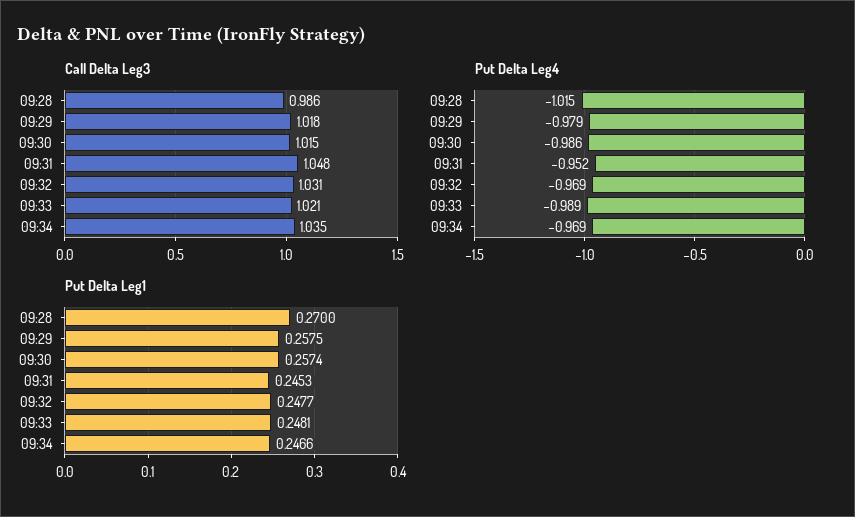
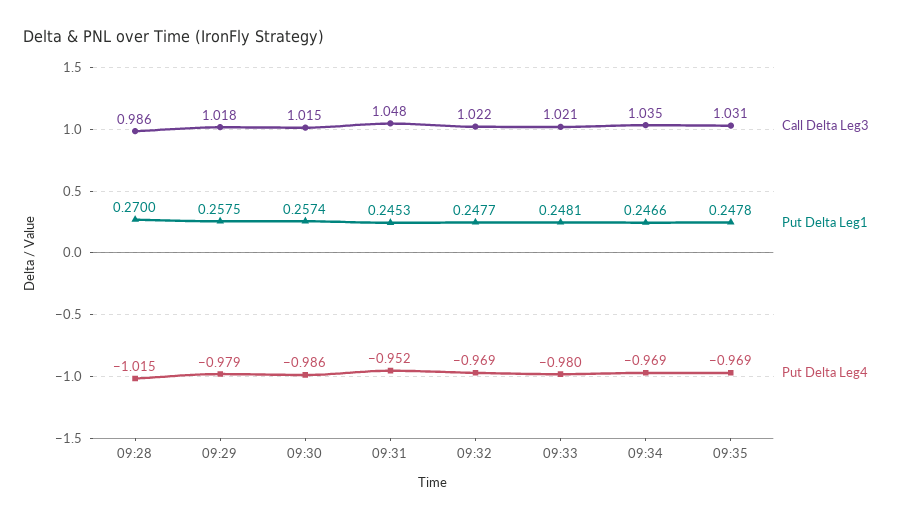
Call Delta Leg3, 09:32: 1.031 -> 1.022
Put Delta Leg4, 09:33: -0.989 -> -0.98
Call Delta Leg3, 09:35: none -> 1.031
Put Delta Leg1, 09:35: none -> 0.2478
Put Delta Leg4, 09:35: none -> -0.969

